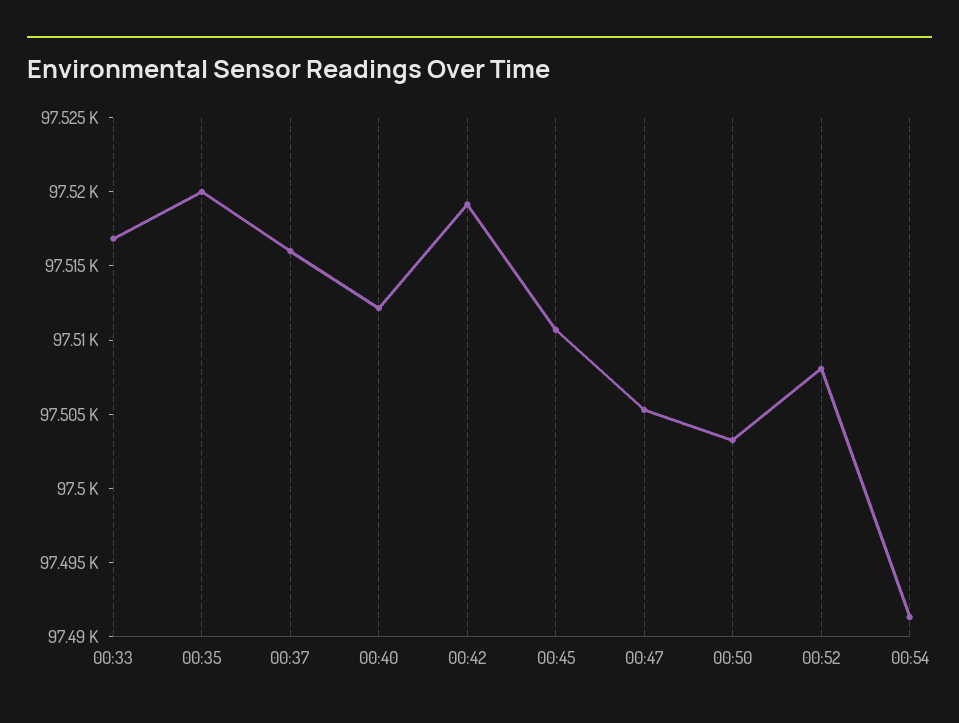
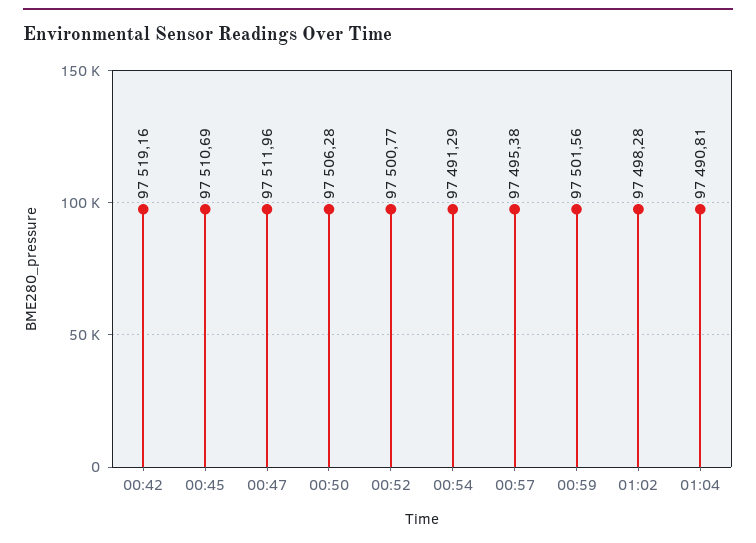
00:33: 97517 -> none
00:35: 97520 -> none
00:37: 97516 -> none
00:40: 97512 -> none
00:47: 97505 -> 97511.96
00:50: 97503 -> 97506.28
00:52: 97508 -> 97500.77
00:57: none -> 97495.38
00:59: none -> 97501.56
01:02: none -> 97498.28
01:04: none -> 97490.81

